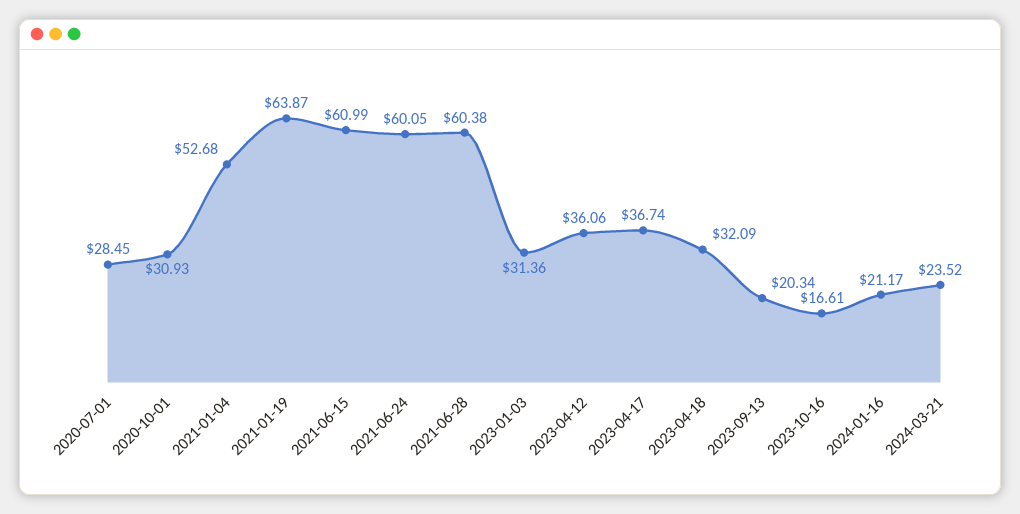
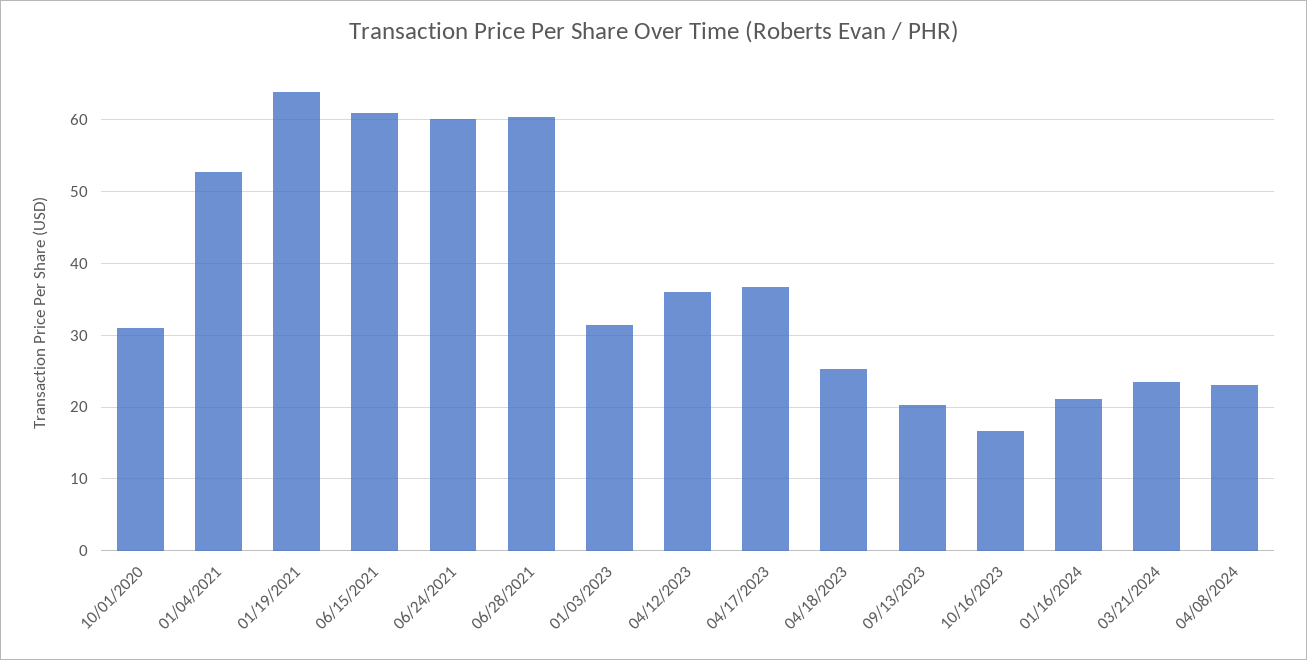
2020-07-01: 28.45 -> none
2023-04-18: 32.09 -> 25
04/08/2024: none -> 23

